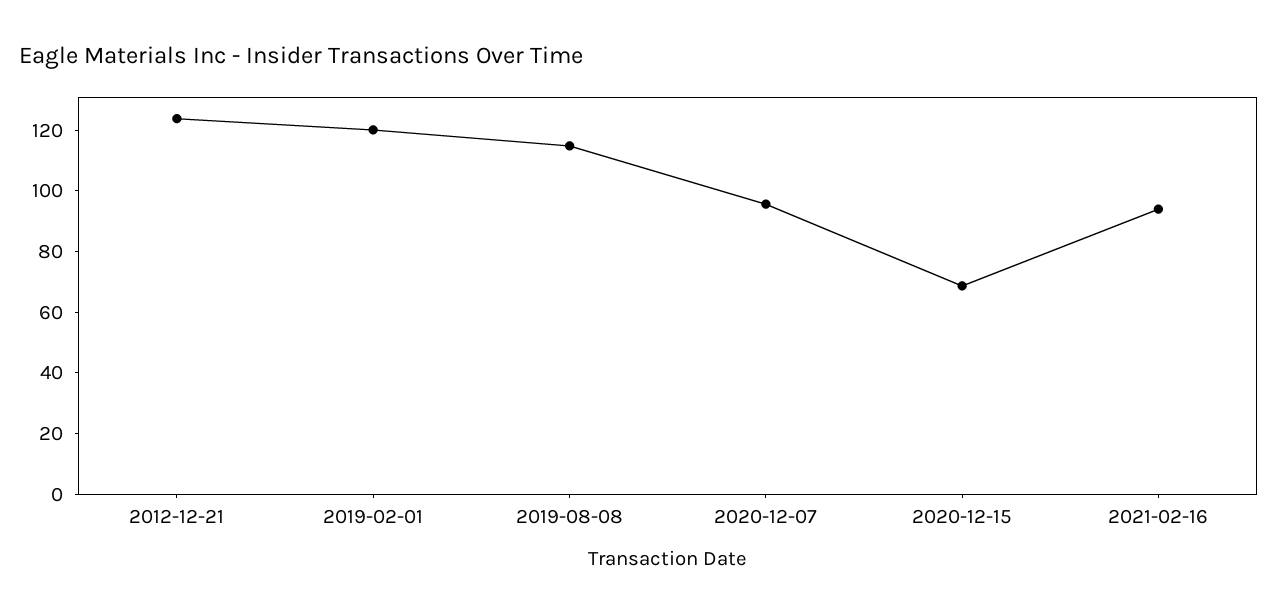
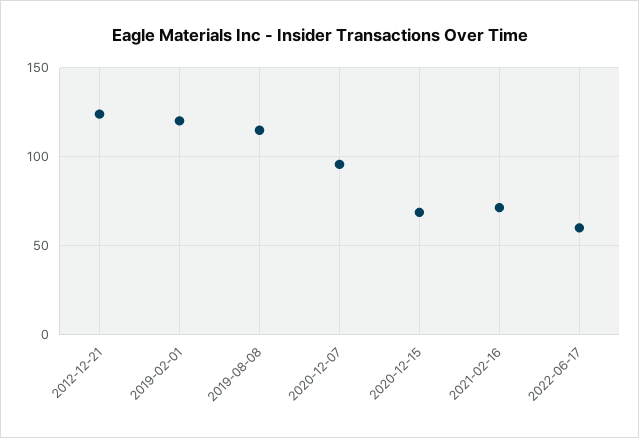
2021-02-16: 95 -> 70
2022-06-17: none -> 60

